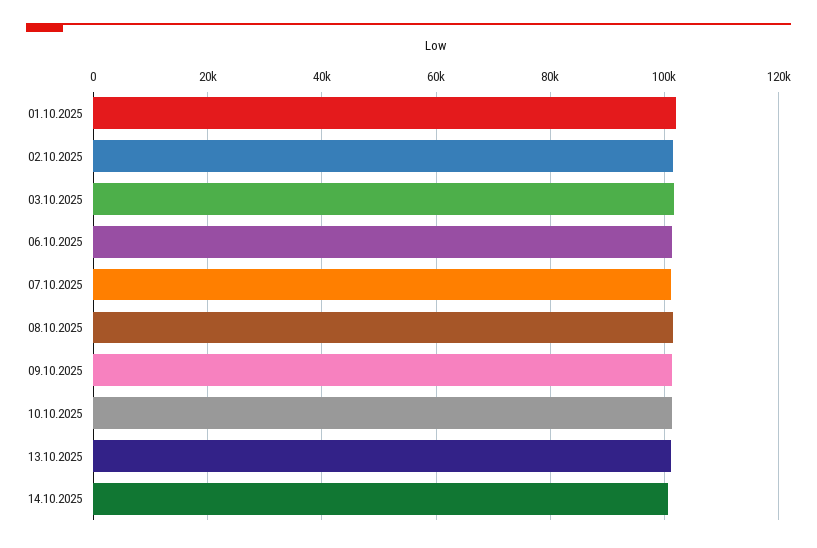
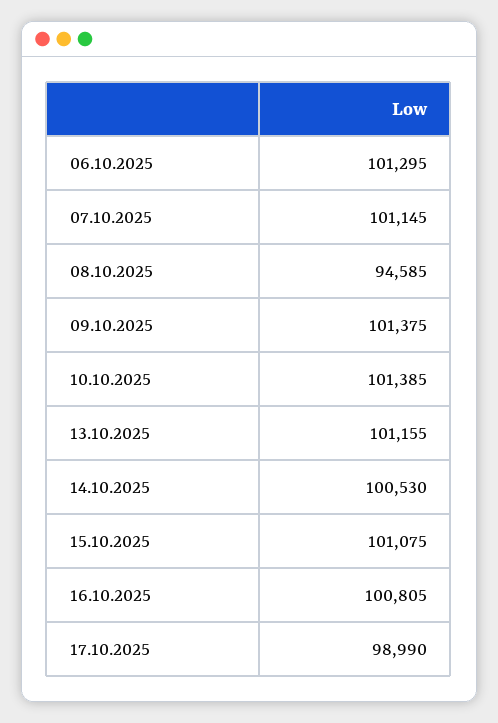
01.10.2025: 102000 -> none
02.10.2025: 102000 -> none
03.10.2025: 102000 -> none
08.10.2025: 102000 -> 94585
15.10.2025: none -> 101075
16.10.2025: none -> 100805
17.10.2025: none -> 98990

